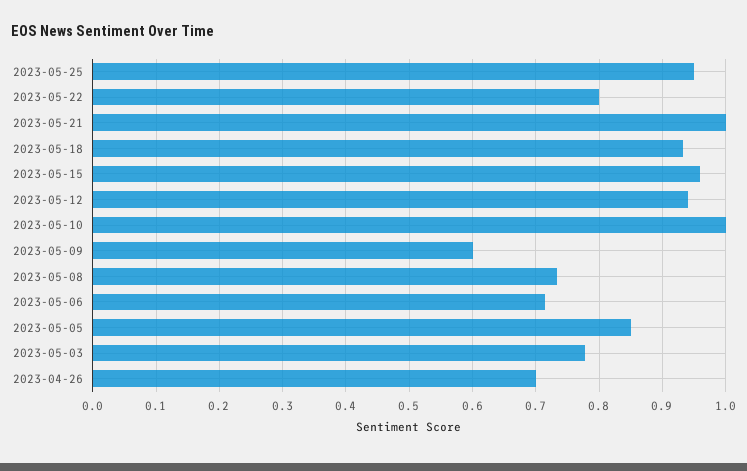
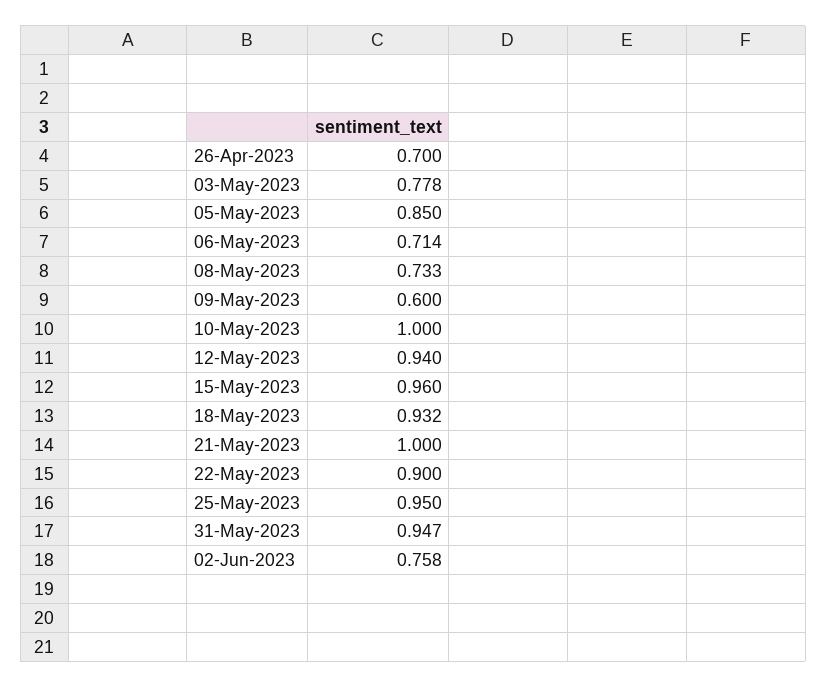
2023-05-22: 0.8 -> 0.9
31-May-2023: none -> 0.947
02-Jun-2023: none -> 0.758

